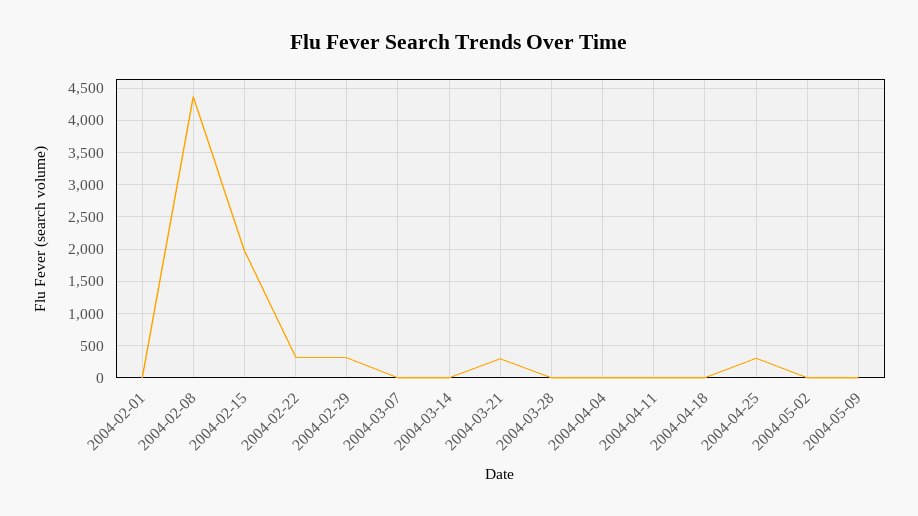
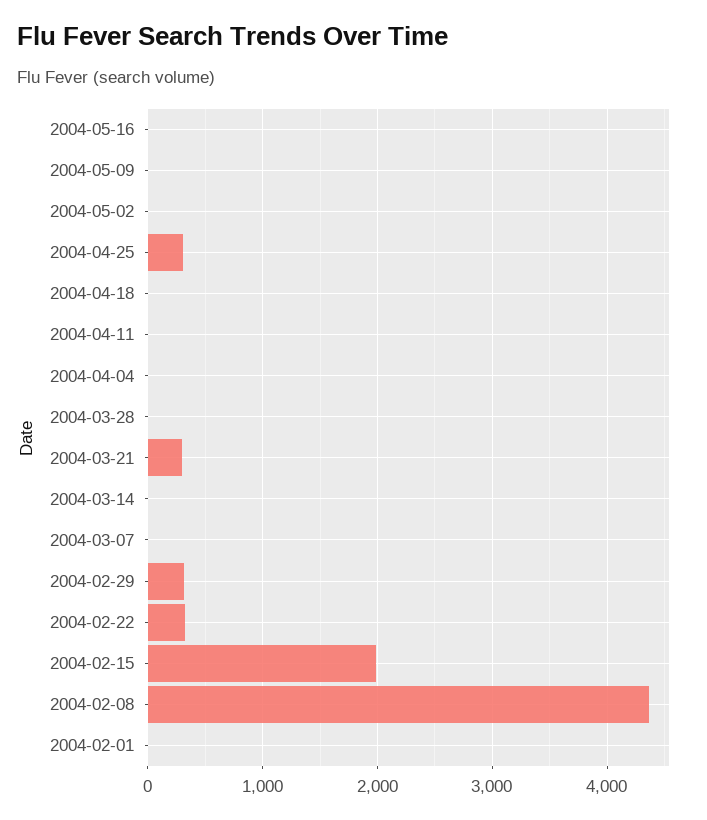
2004-05-16: none -> 0

